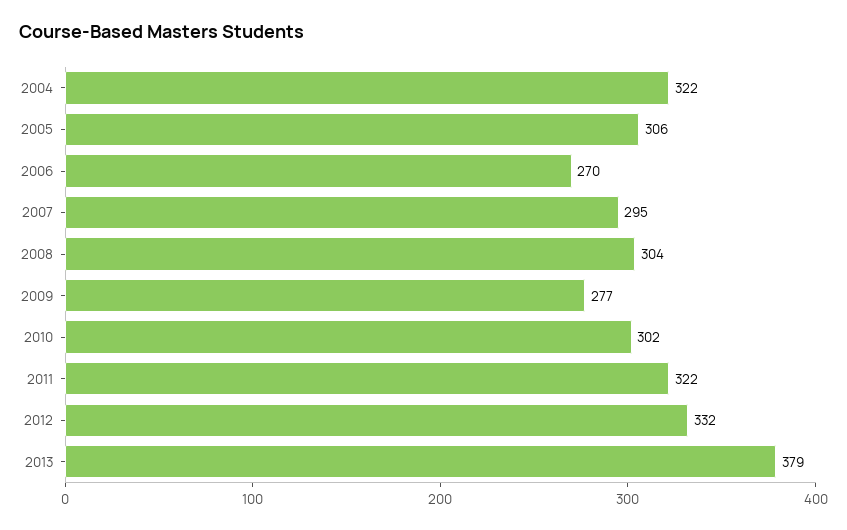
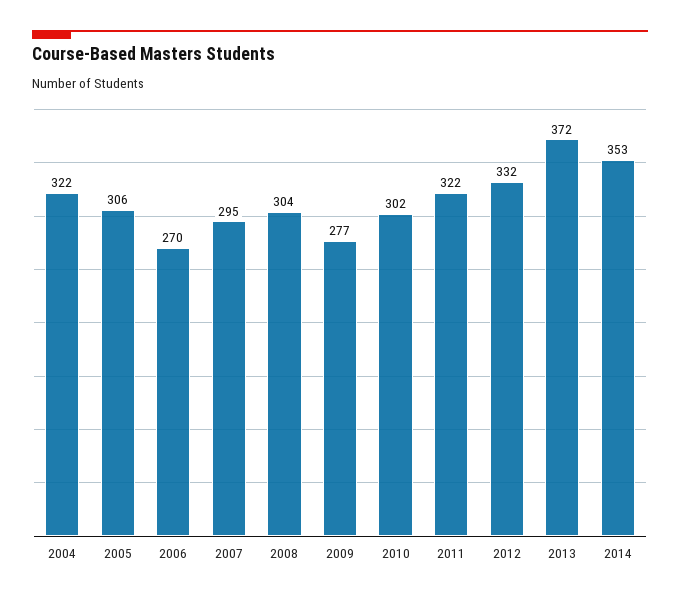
2013: 379 -> 372
2014: none -> 353

